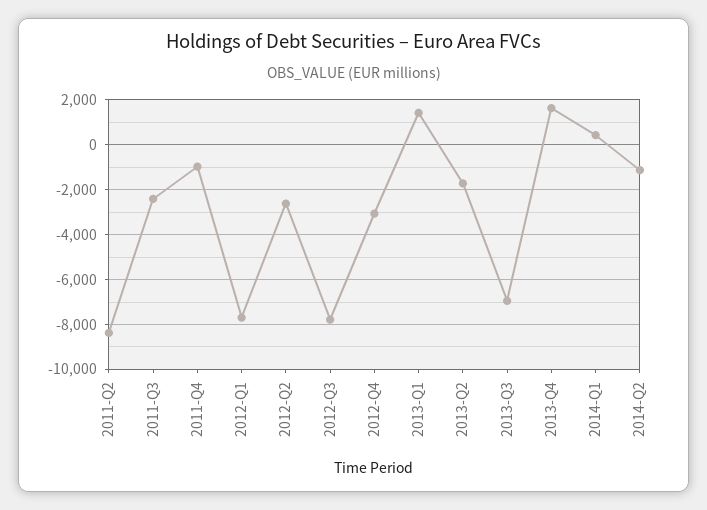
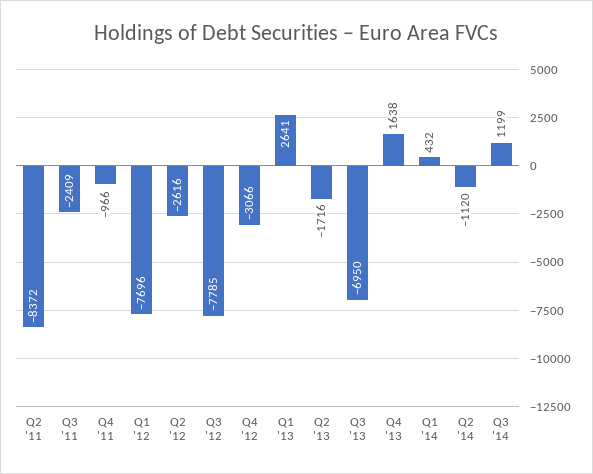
2013-Q1: 1500 -> 2641
Q3 '14: none -> 1199

